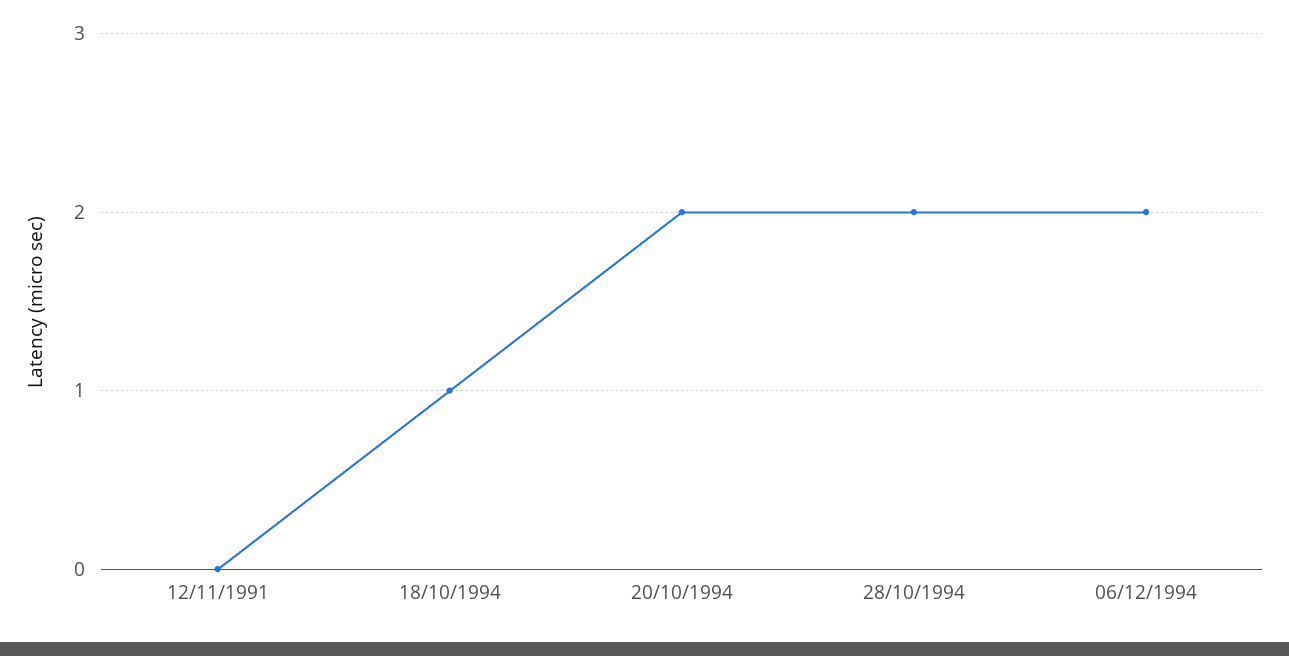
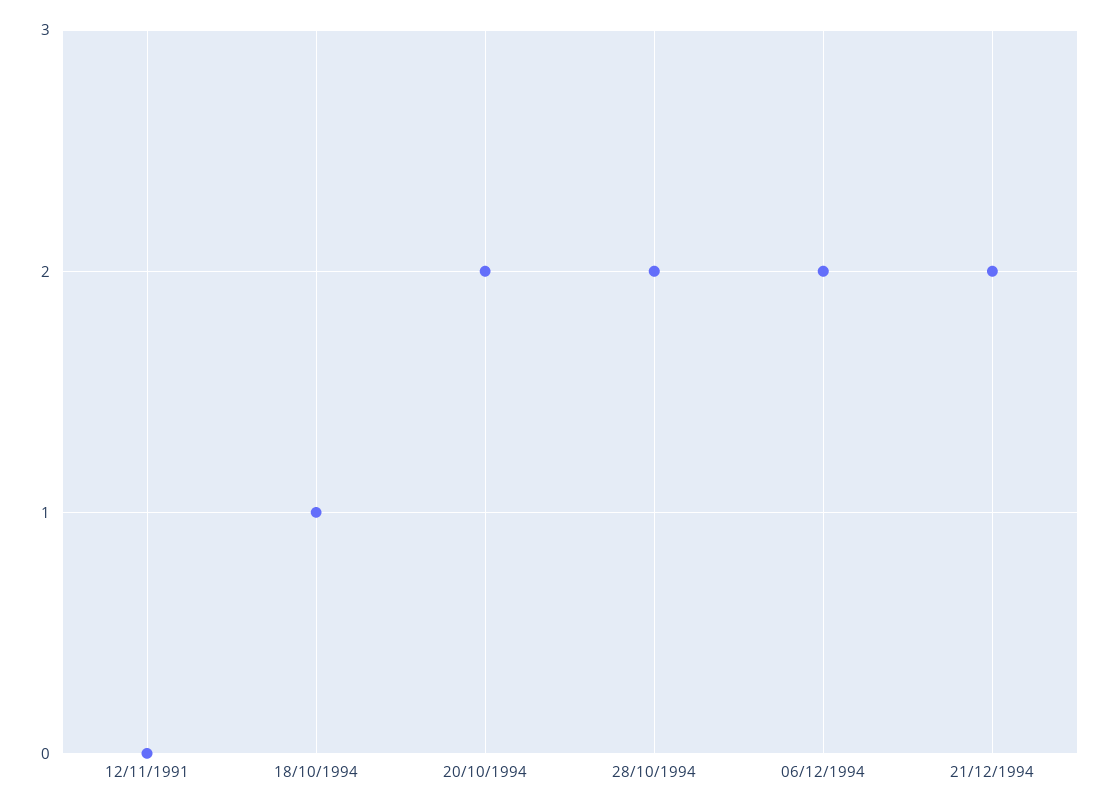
21/12/1994: none -> 2

